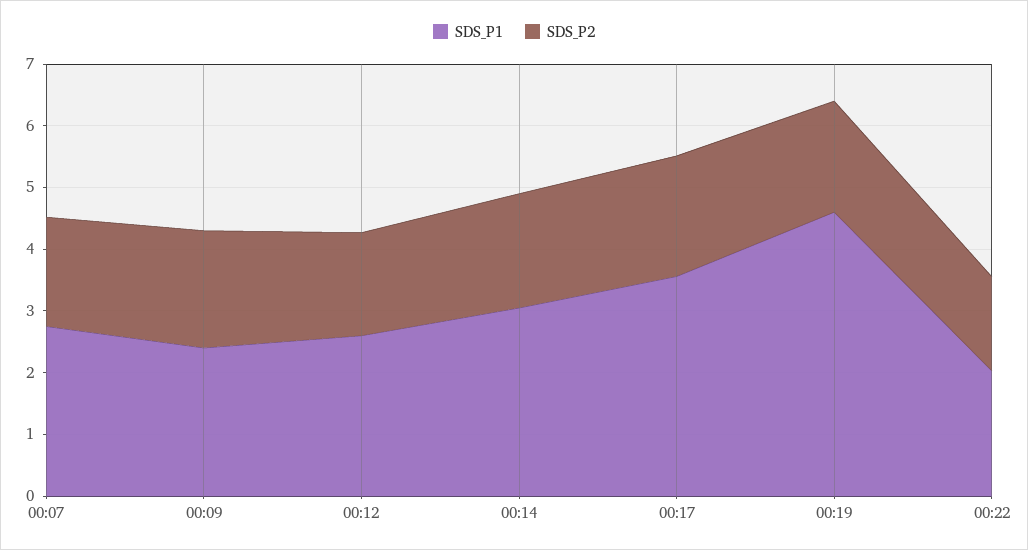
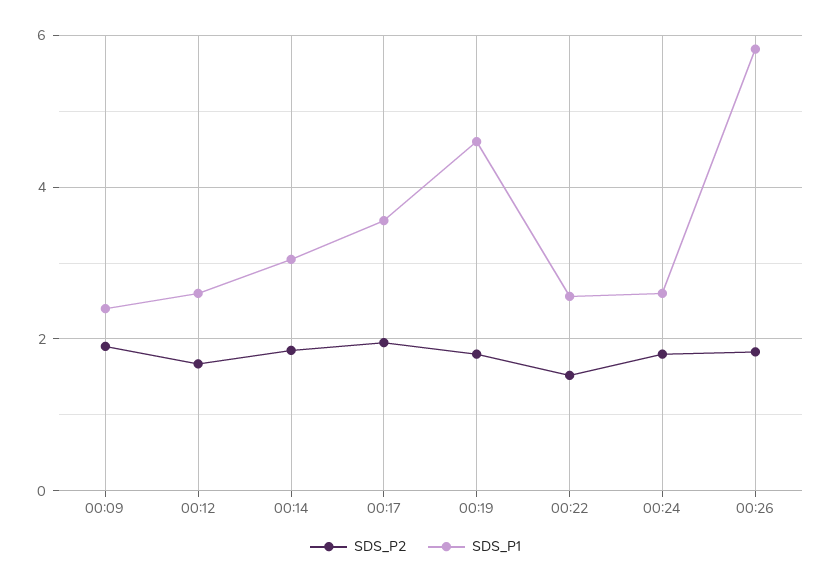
SDS_P1, 00:07: 2.8 -> none
SDS_P2, 00:07: 1.8 -> none
SDS_P1, 00:22: 2 -> 2.6
SDS_P2, 00:24: none -> 1.8
SDS_P1, 00:24: none -> 2.6
SDS_P2, 00:26: none -> 1.8
SDS_P1, 00:26: none -> 5.8

